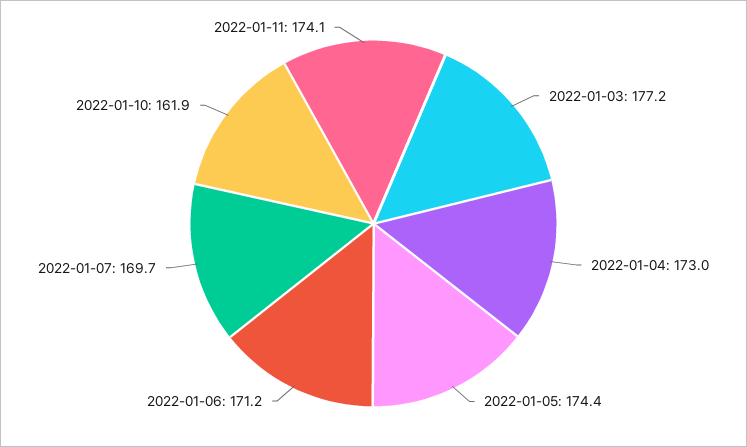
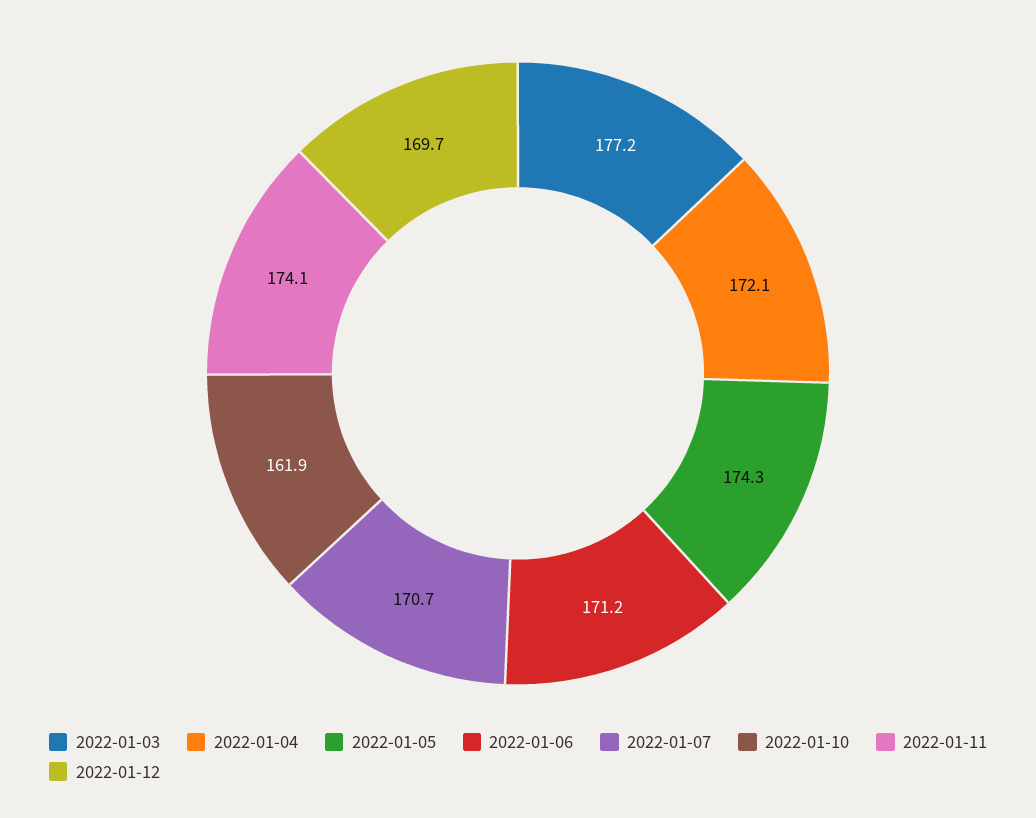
2022-01-04: 173 -> 172.1
2022-01-05: 174.4 -> 174.3
2022-01-07: 169.7 -> 170.7
2022-01-12: none -> 169.7

